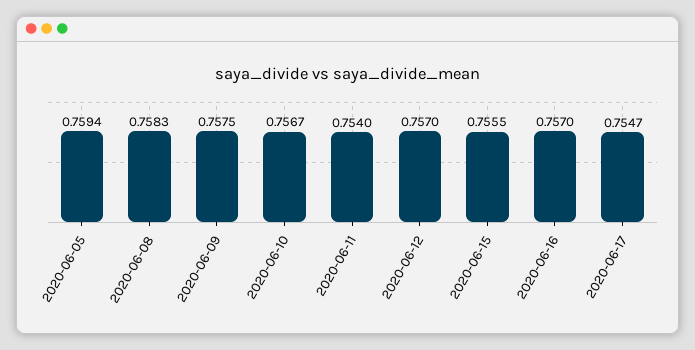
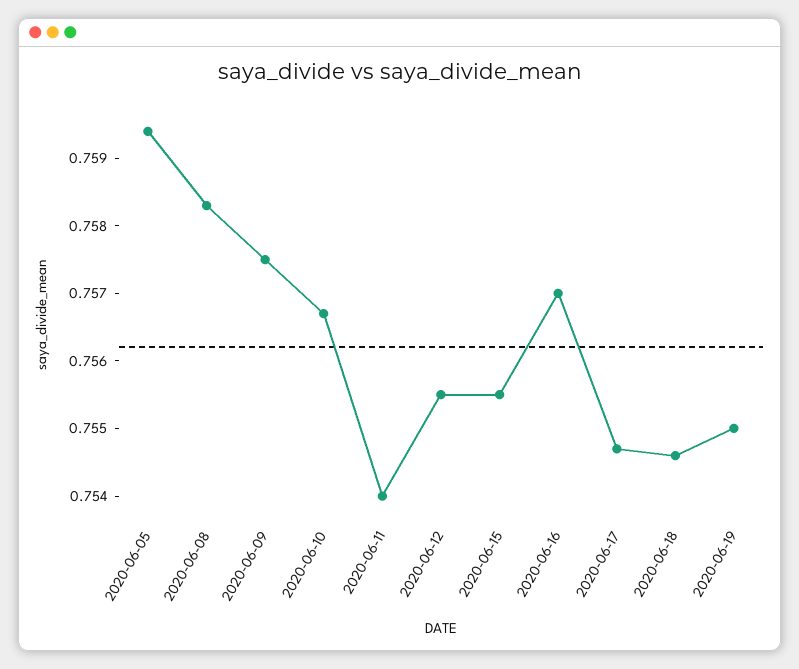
2020-06-12: 0.757 -> 0.7555
2020-06-18: none -> 0.7545
2020-06-19: none -> 0.755

